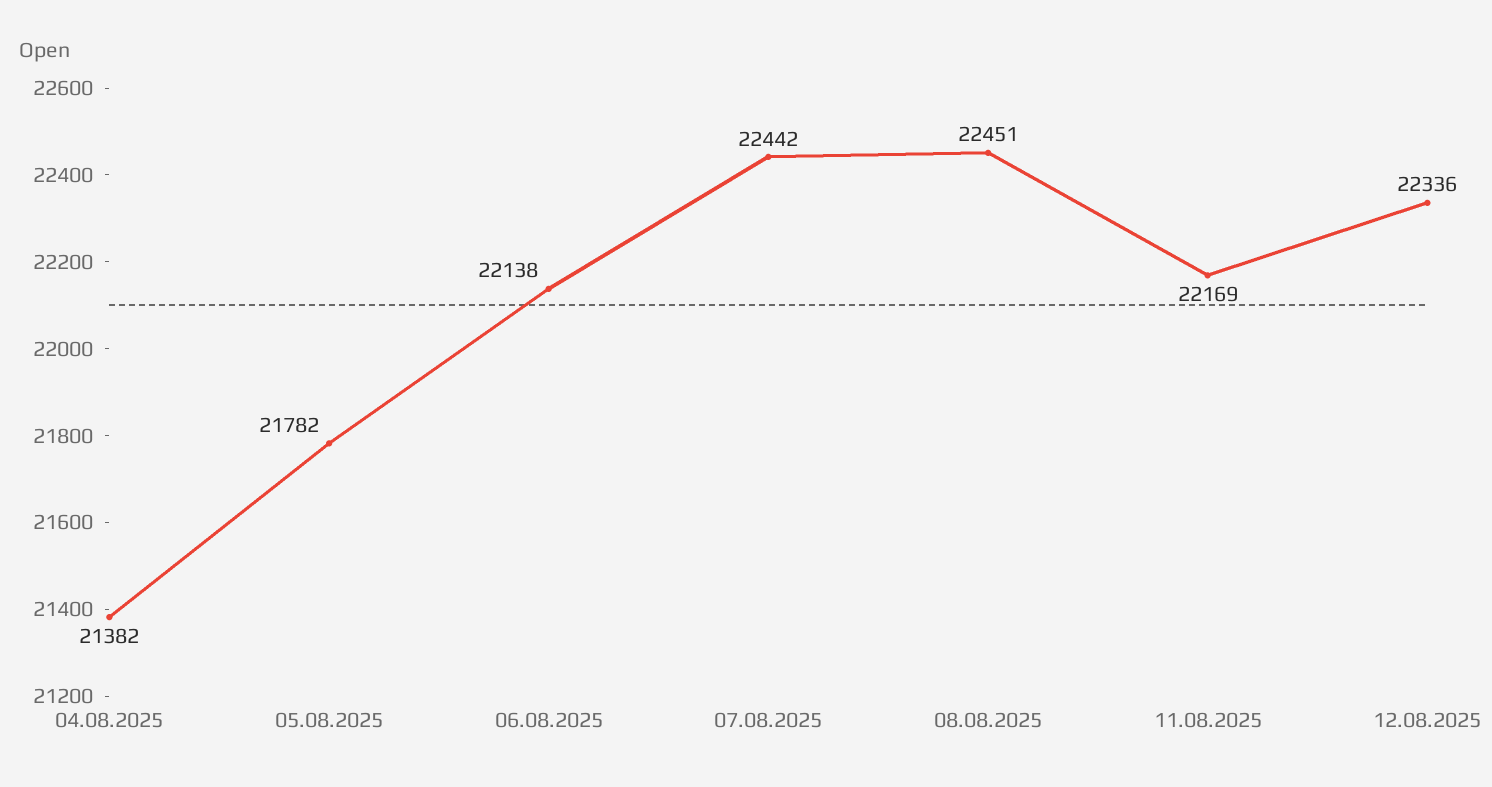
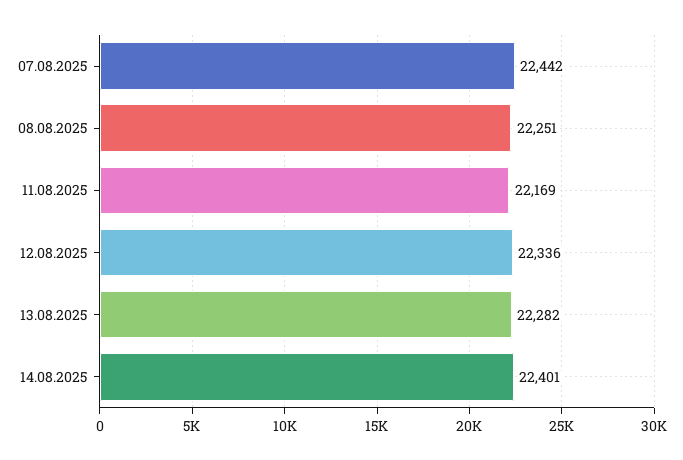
04.08.2025: 21382 -> none
05.08.2025: 21782 -> none
06.08.2025: 22138 -> none
08.08.2025: 22451 -> 22251
13.08.2025: none -> 22282
14.08.2025: none -> 22401

